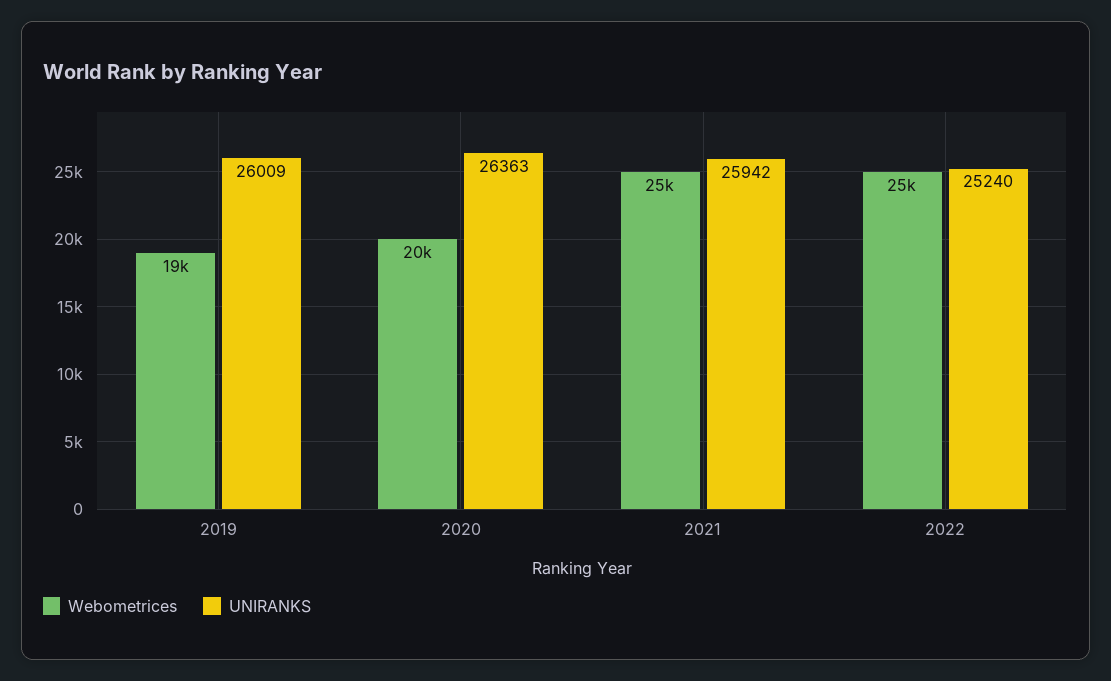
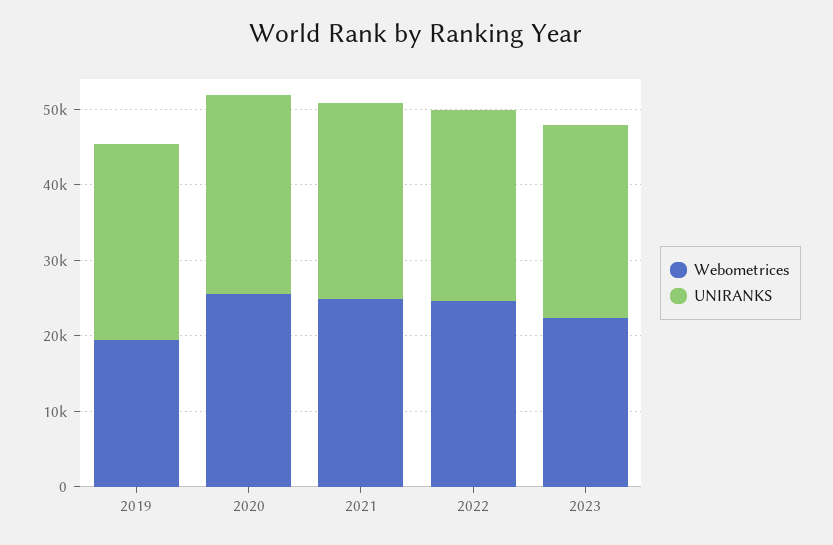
Webometrices, 2020: 20000 -> 26000
Webometrices, 2023: none -> 22000
UNIRANKS, 2023: none -> 26000

